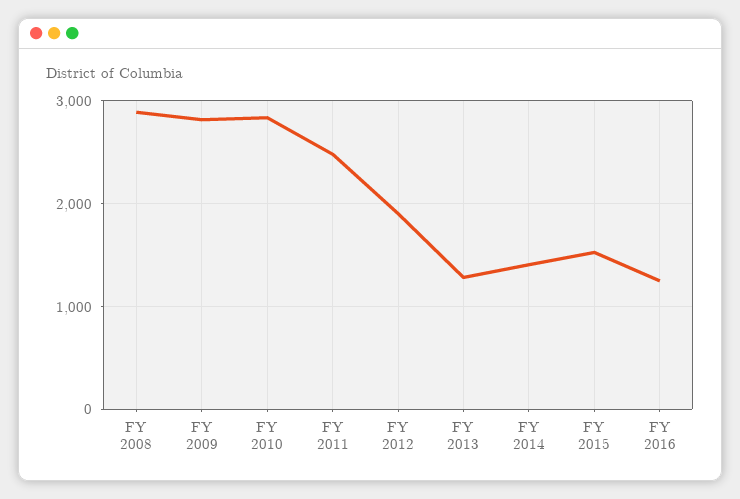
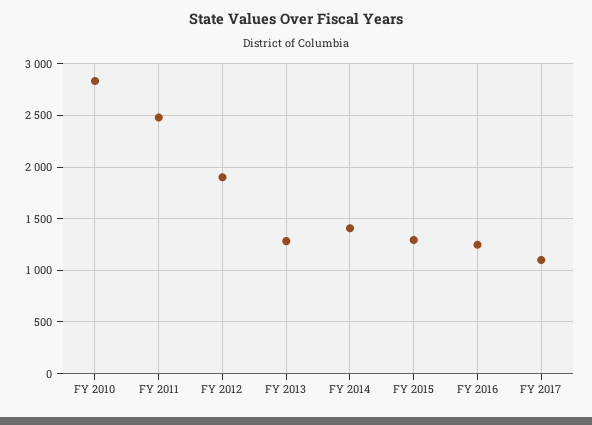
FY 2008: 2900 -> none
FY 2009: 2800 -> none
FY 2015: 1500 -> 1300
FY 2017: none -> 1100

